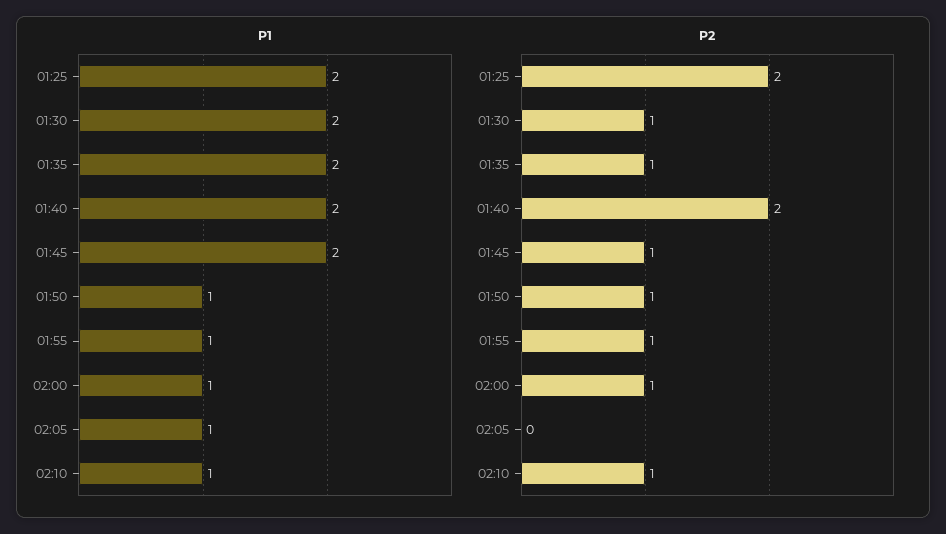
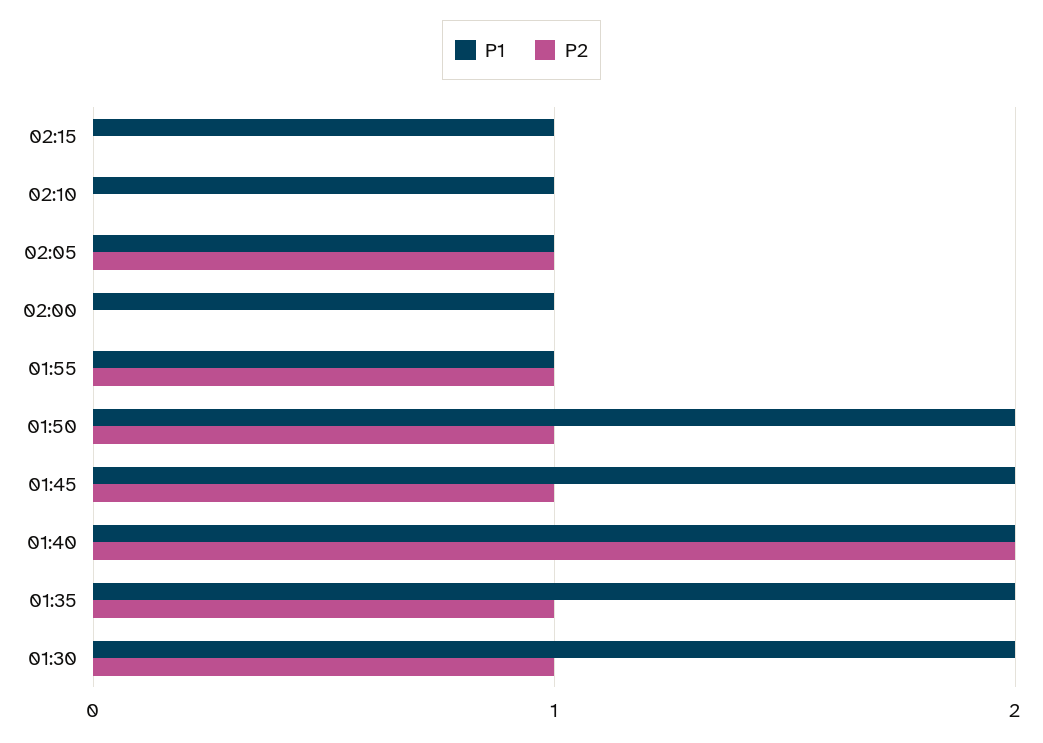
P1, 01:25: 2 -> none
P1, 01:50: 1 -> 2
P2, 01:25: 2 -> none
P2, 02:00: 1 -> 0
P2, 02:05: 0 -> 1
P2, 02:10: 1 -> 0
P1, 02:15: none -> 1
P2, 02:15: none -> 0

